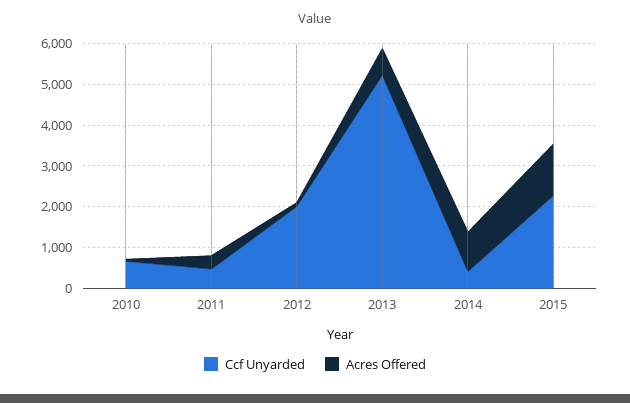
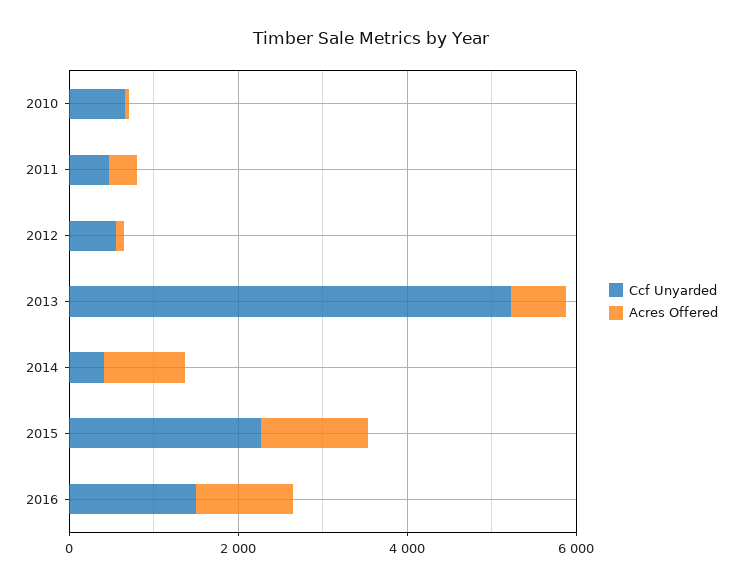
Ccf Unyarded, 2012: 2000 -> 500
Ccf Unyarded, 2016: none -> 1500
Acres Offered, 2016: none -> 1000

